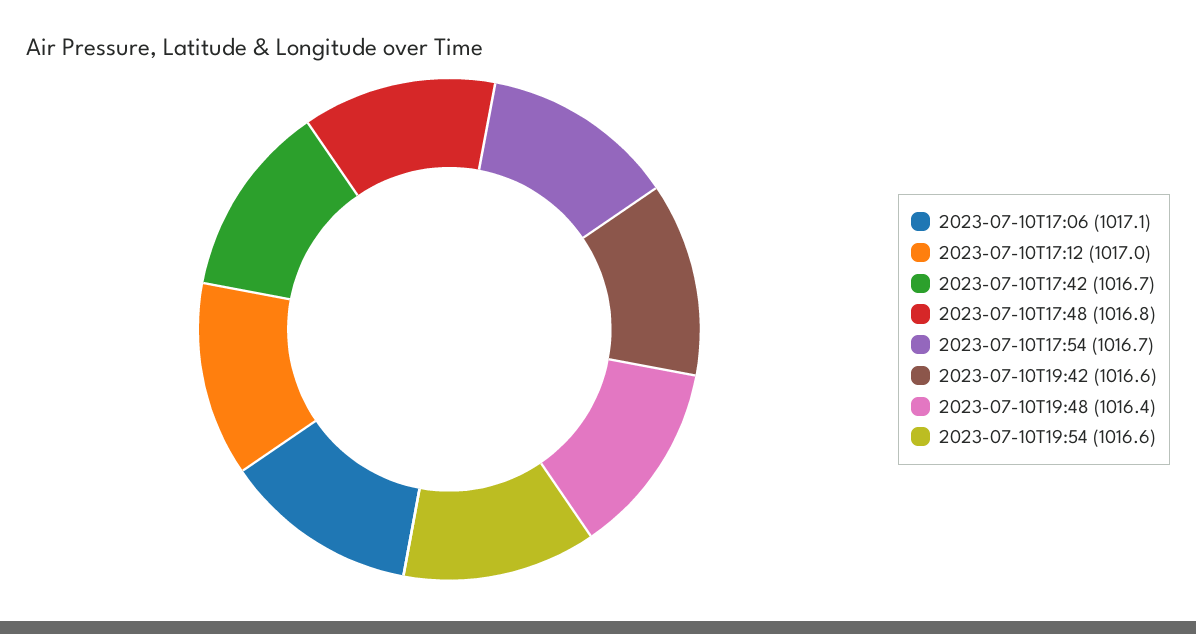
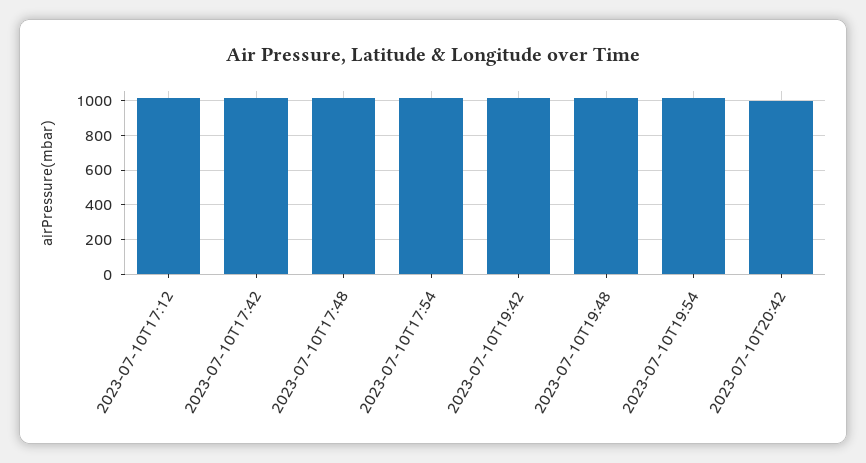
2023-07-10T17:06: 1017.1 -> none
2023-07-10T20:42: none -> 1000

